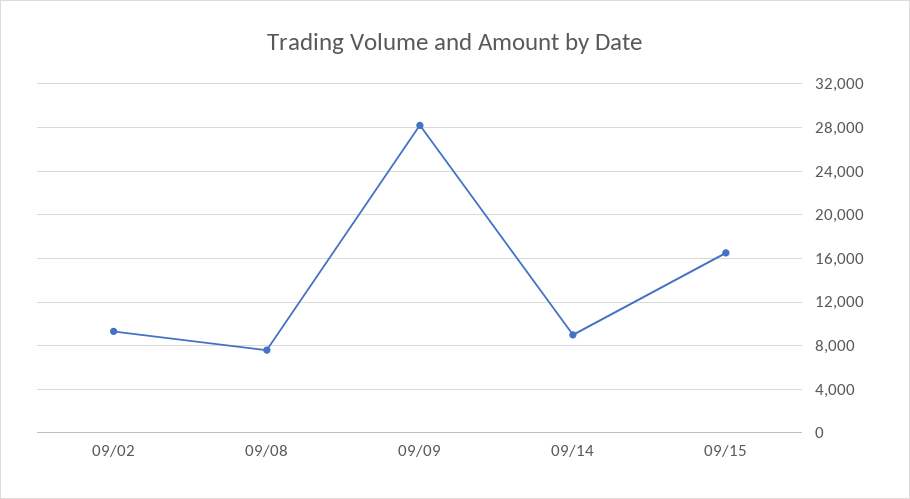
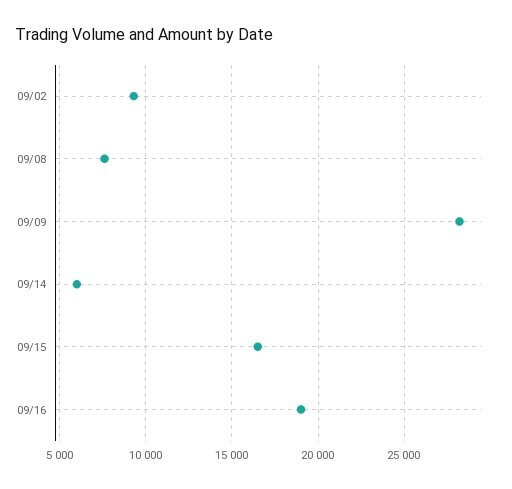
09/14: 9000 -> 6000
09/16: none -> 19000

